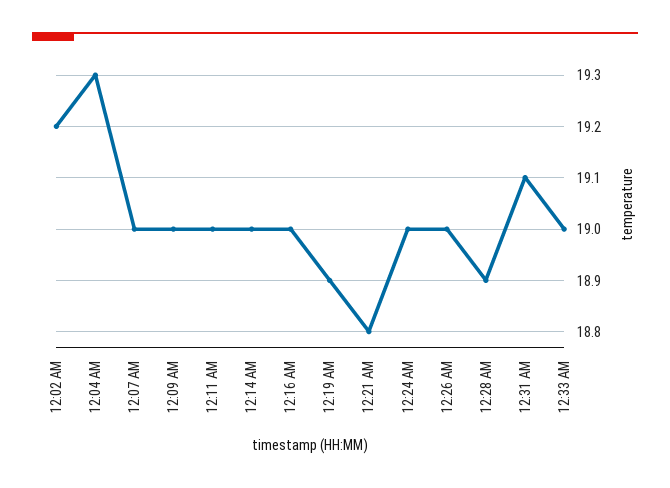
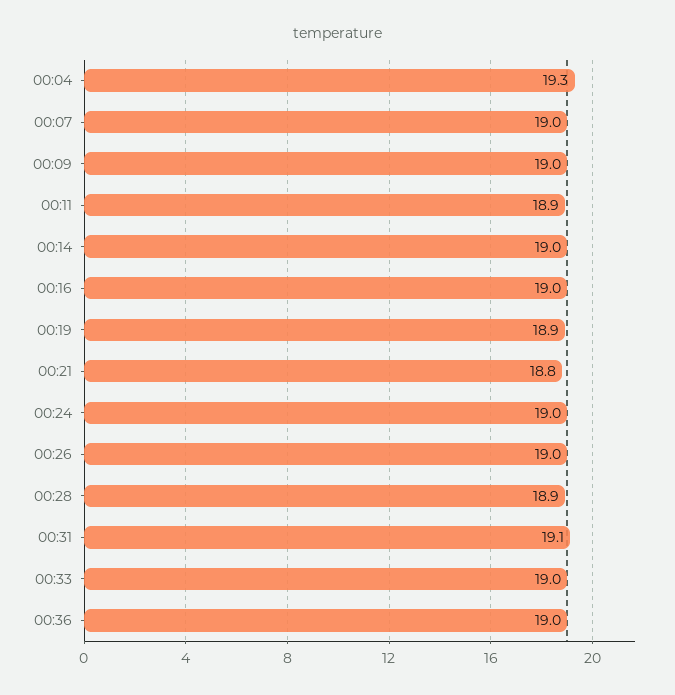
12:02 AM: 19.2 -> none
12:11 AM: 19 -> 18.9
00:36: none -> 19

